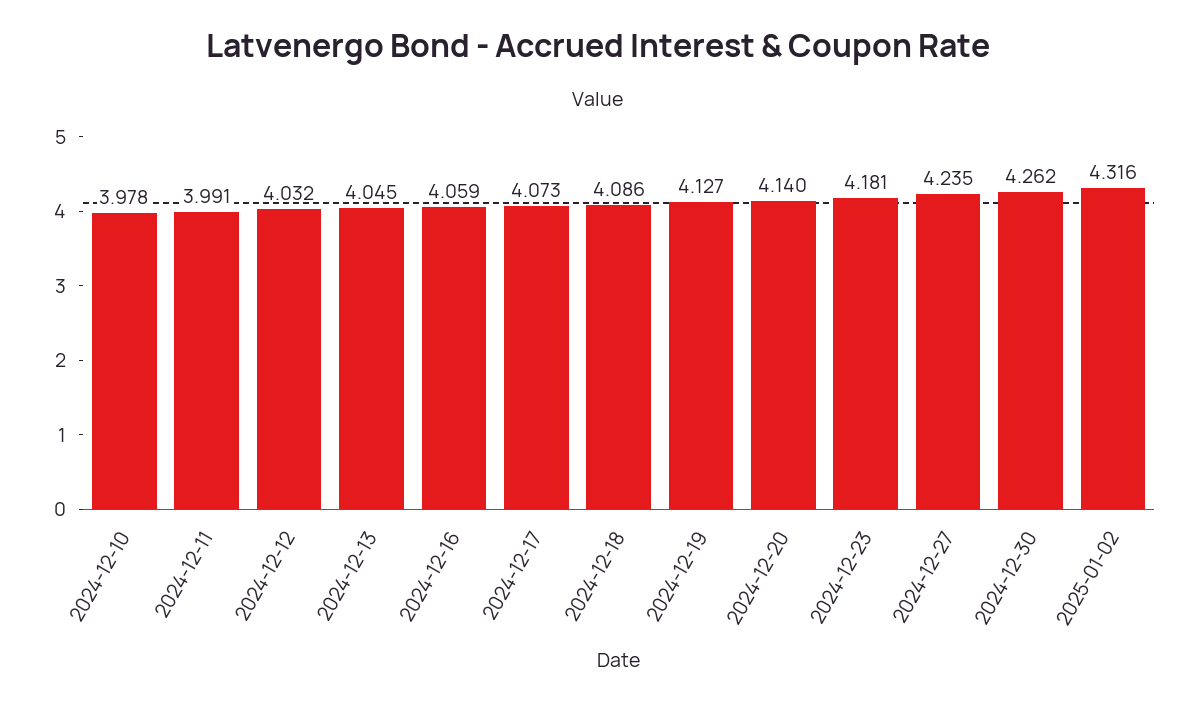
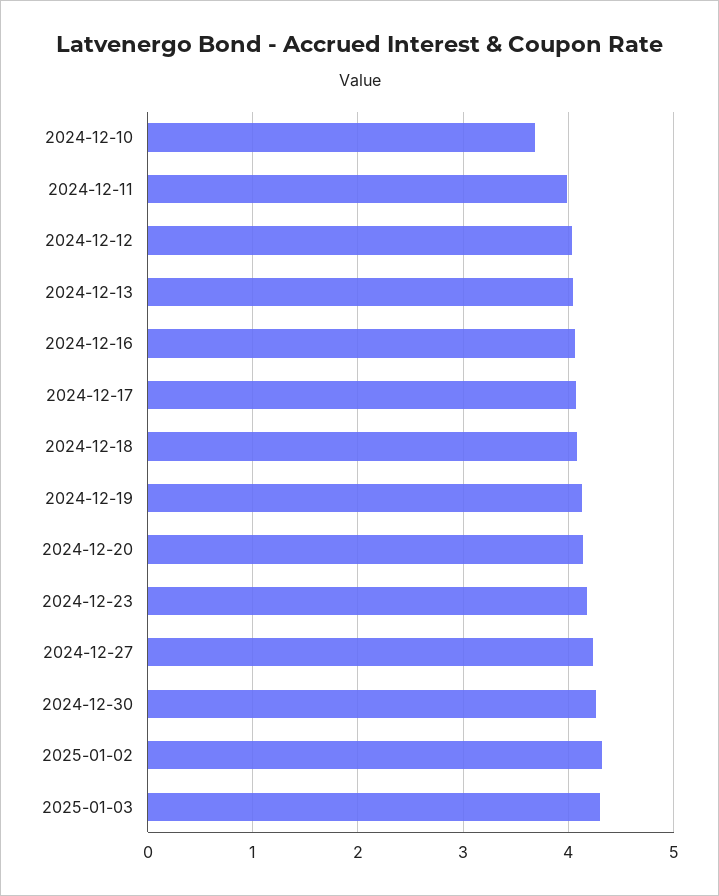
2024-12-10: 3.978 -> 3.7
2025-01-03: none -> 4.3

